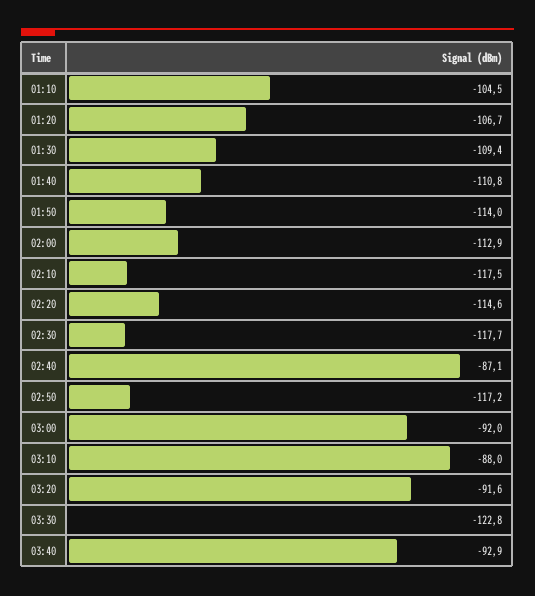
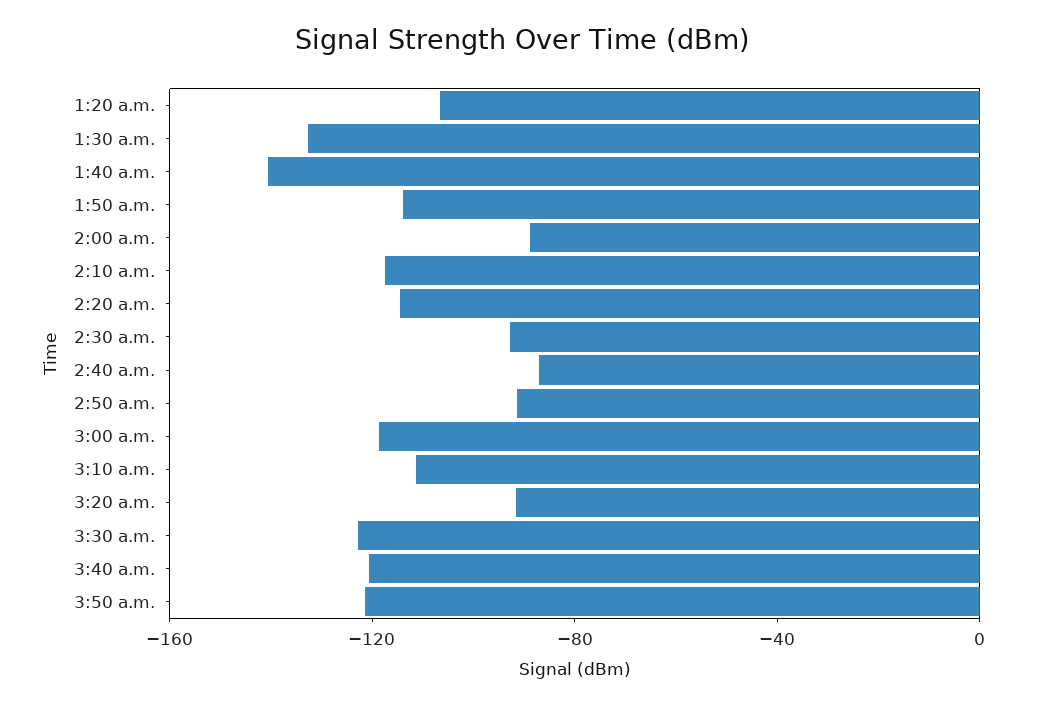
01:10: -104.5 -> none
01:30: -109.4 -> -130
01:40: -110.8 -> -140
02:00: -112.9 -> -90
02:30: -117.7 -> -90
02:50: -117.2 -> -90
03:00: -92 -> -120
03:10: -88 -> -110
03:40: -92.9 -> -120
3:50 a.m.: none -> -120

